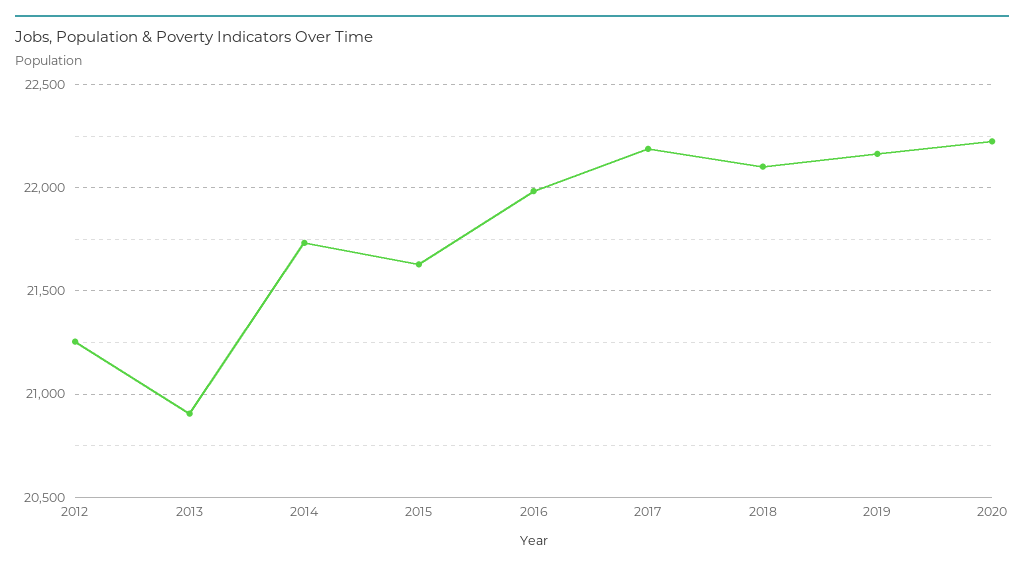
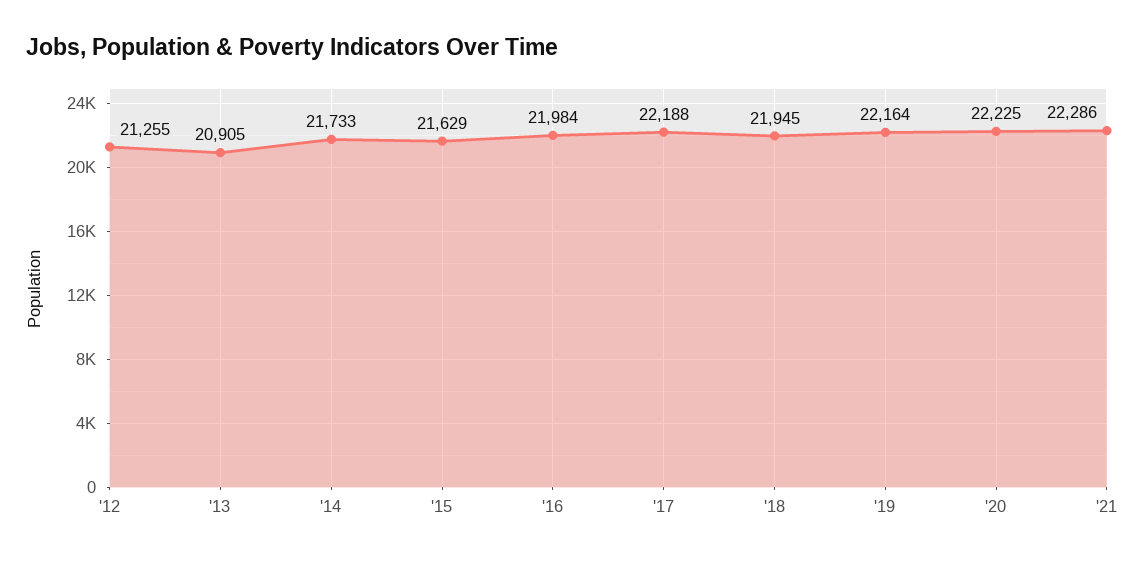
2018: 22100 -> 21945
'21: none -> 22286

